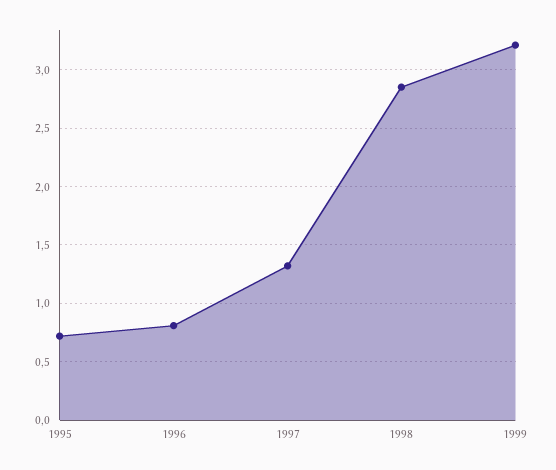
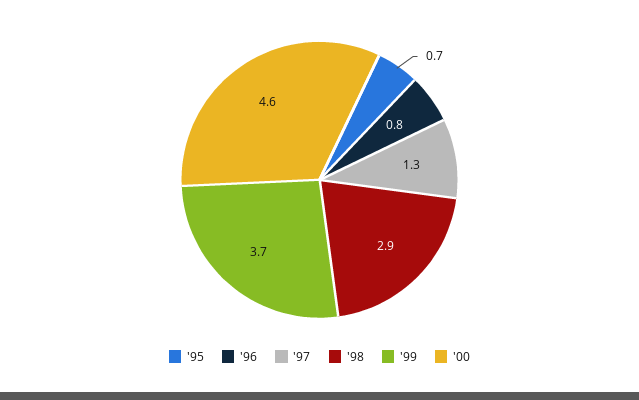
1999: 3.2 -> 3.7
'00: none -> 4.6

